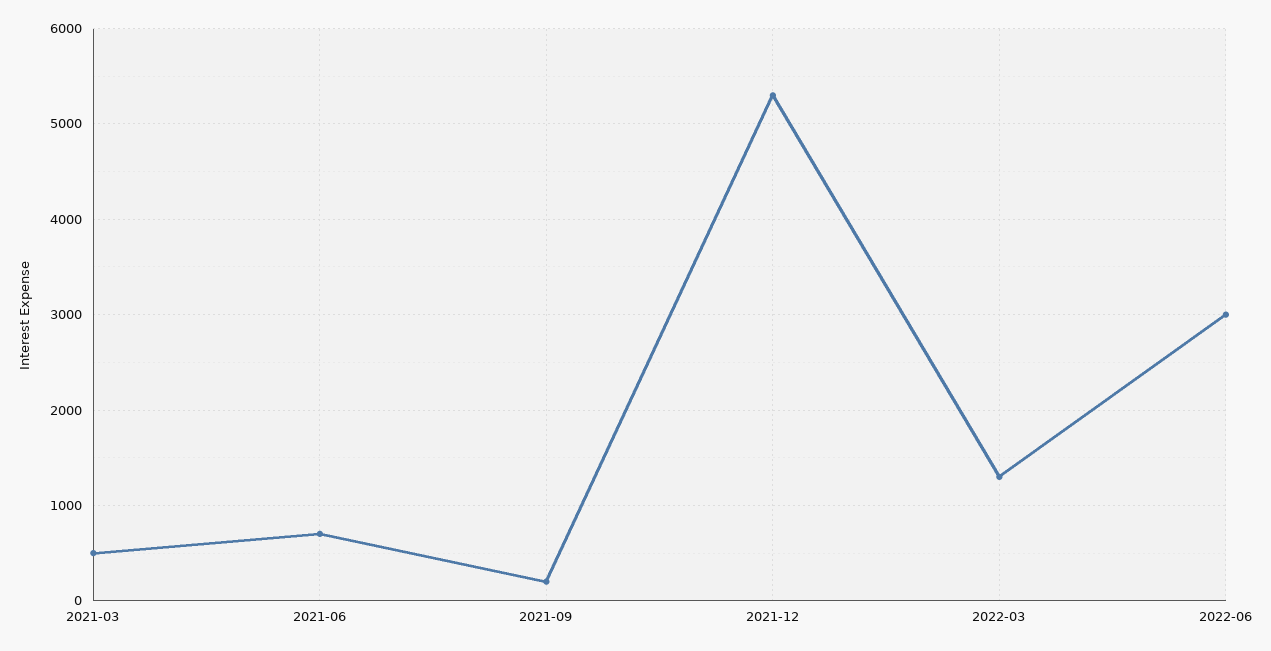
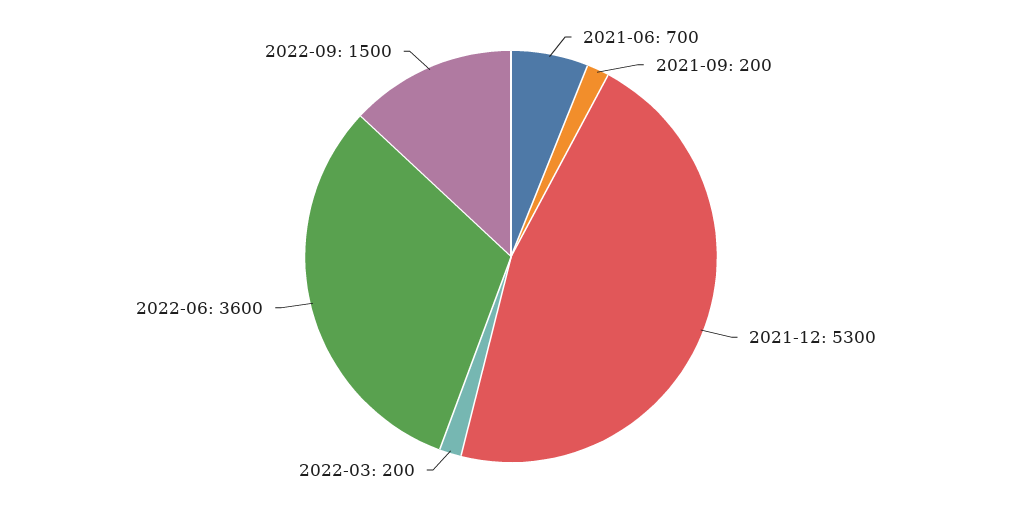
2021-03: 500 -> none
2022-03: 1300 -> 200
2022-06: 3000 -> 3600
2022-09: none -> 1500

